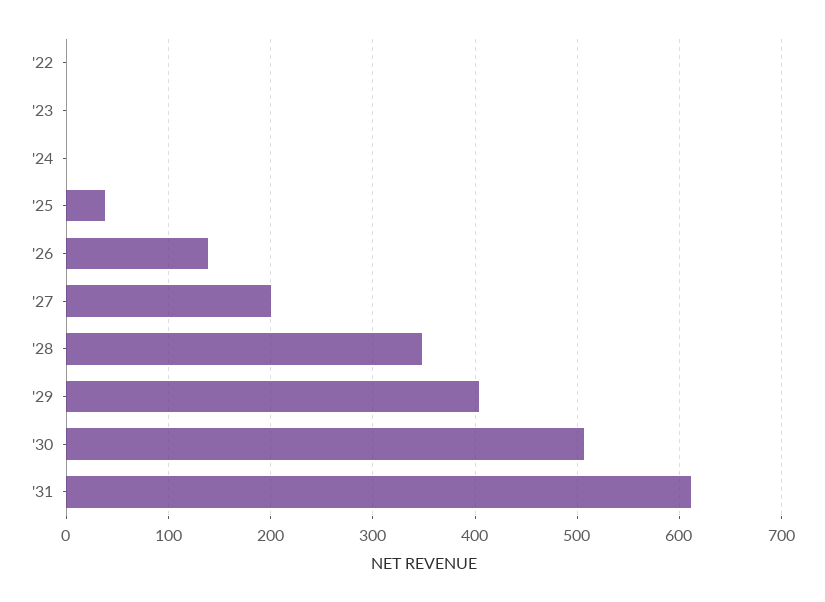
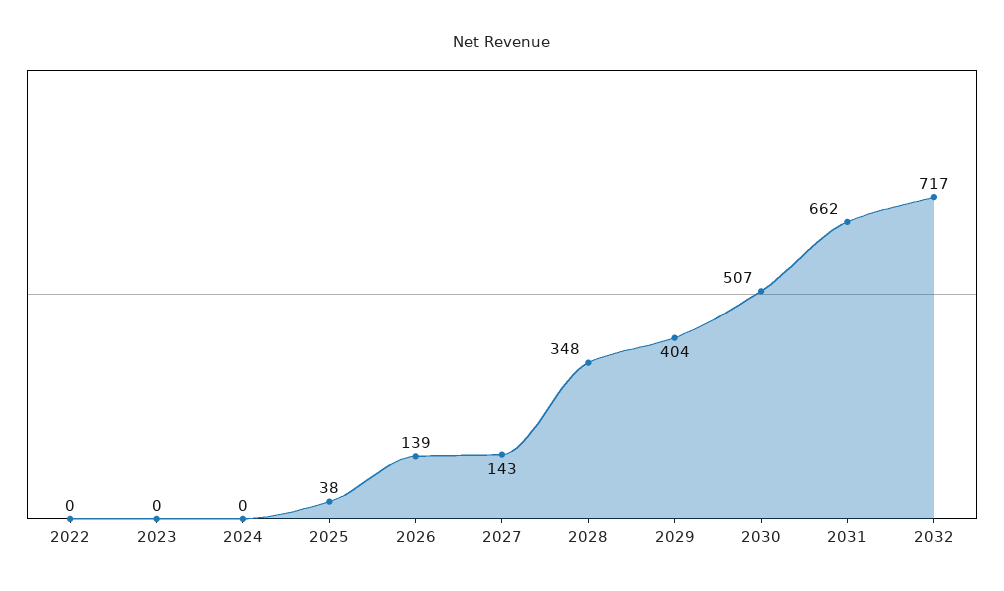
'27: 200 -> 143
'31: 610 -> 662
2032: none -> 717

